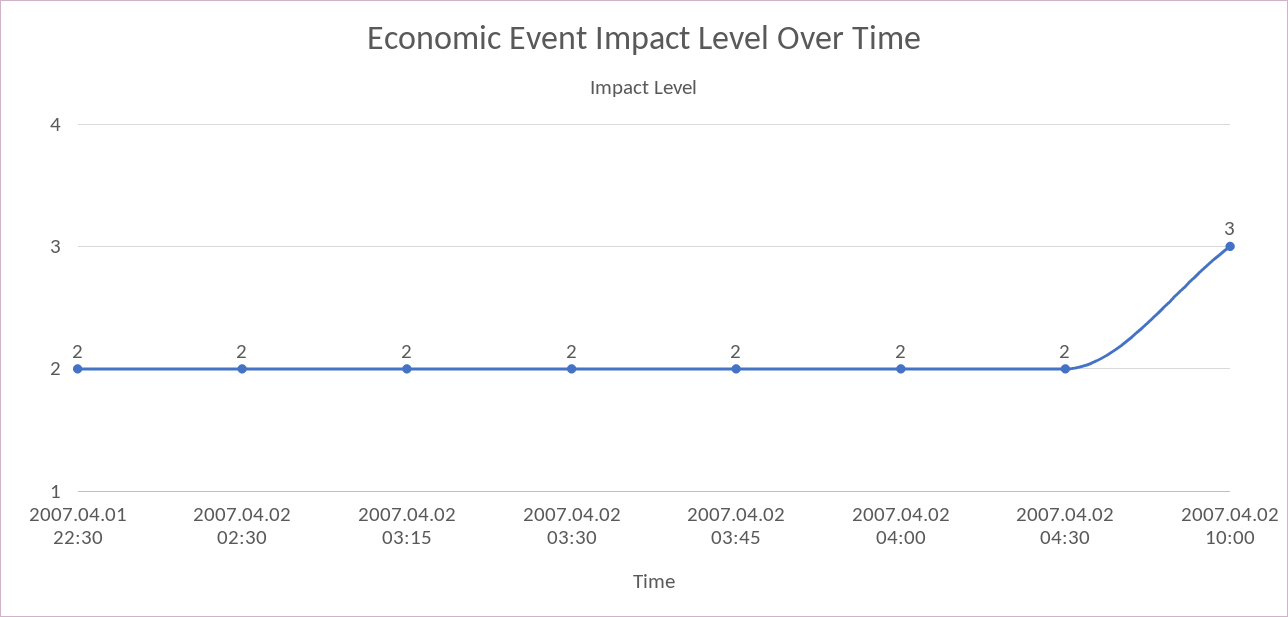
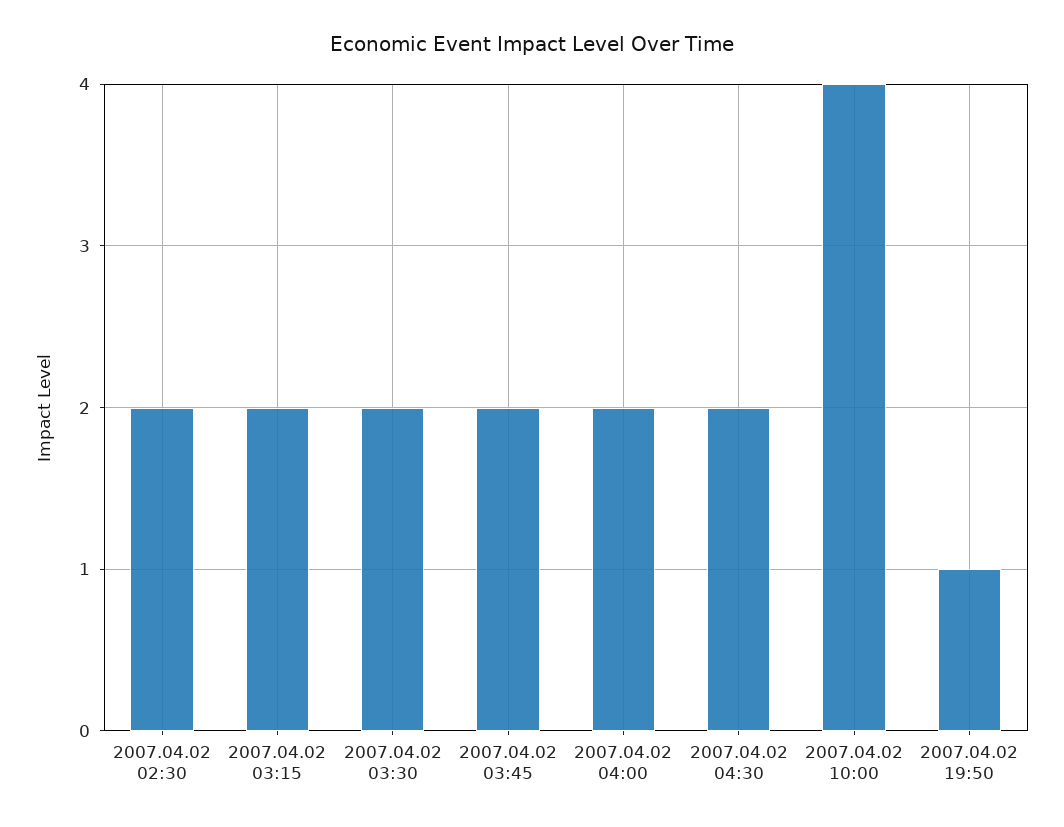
2007.04.01 22:30: 2 -> none
2007.04.02 10:00: 3 -> 4
2007.04.02 19:50: none -> 1

